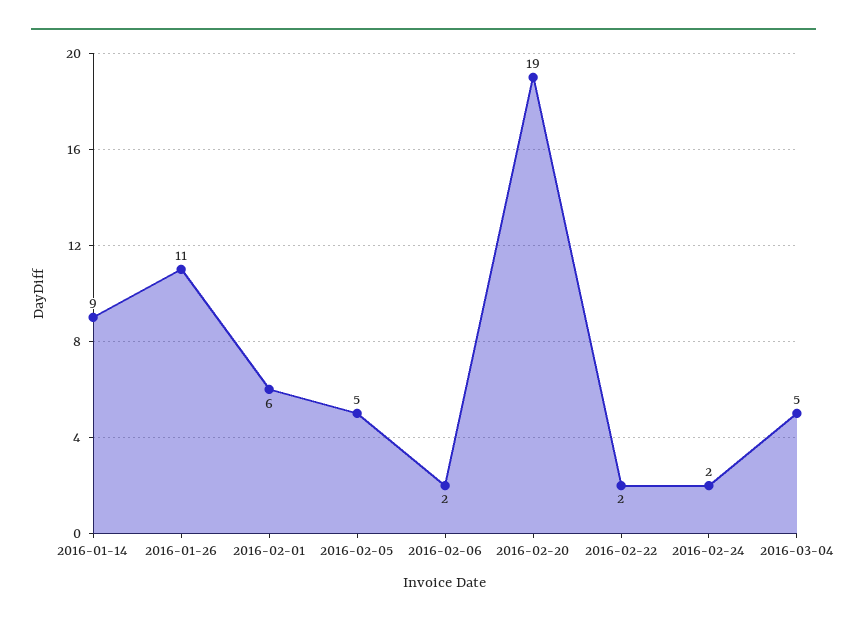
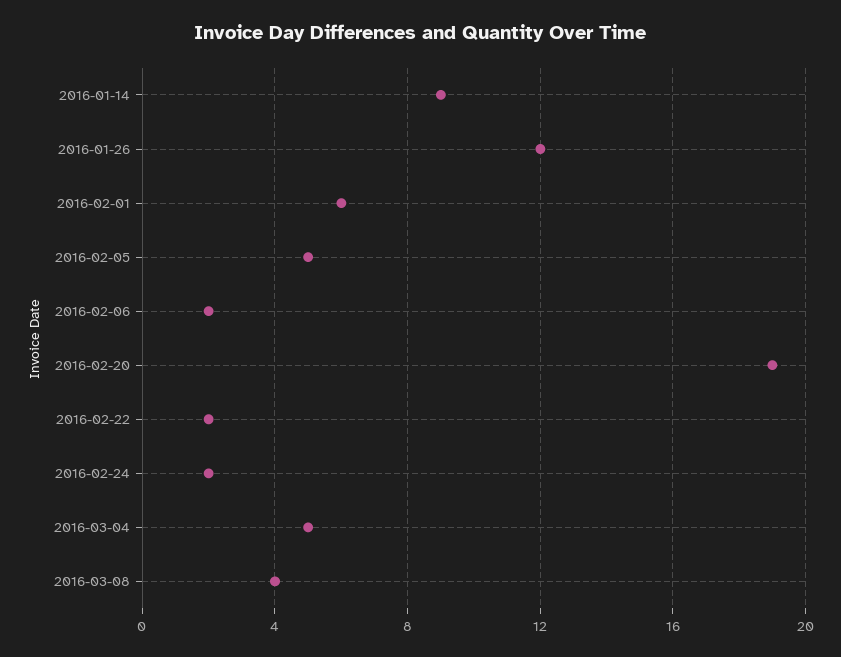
2016-01-26: 11 -> 12
2016-03-08: none -> 4

